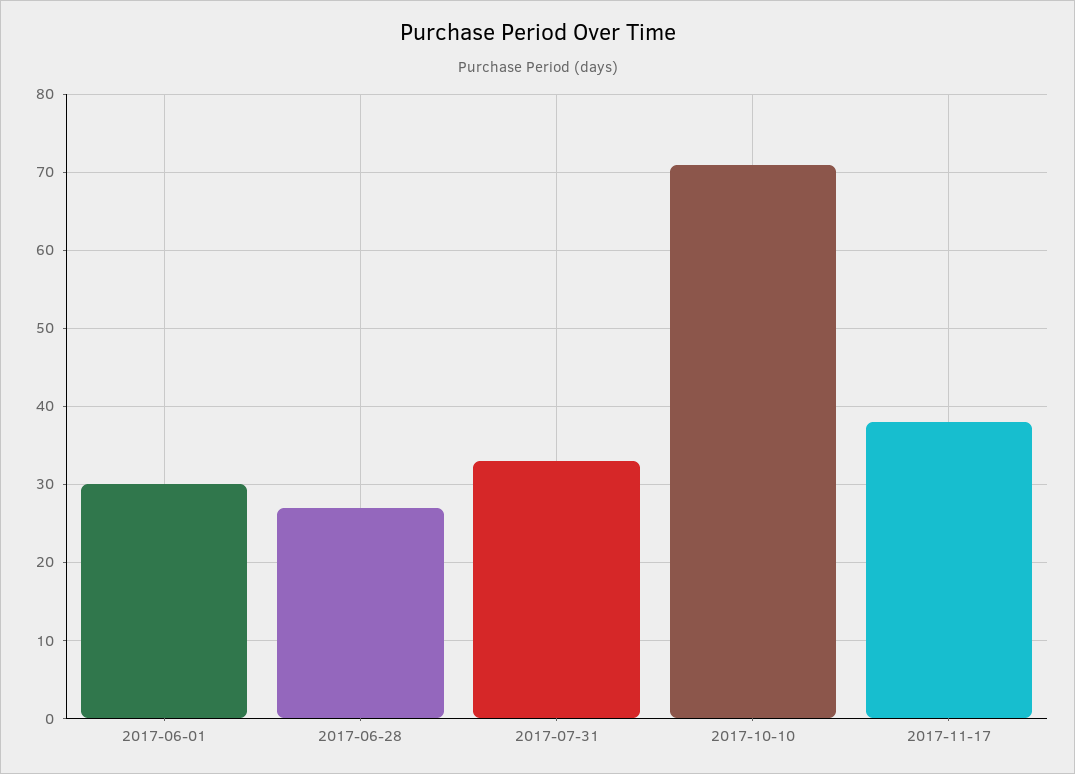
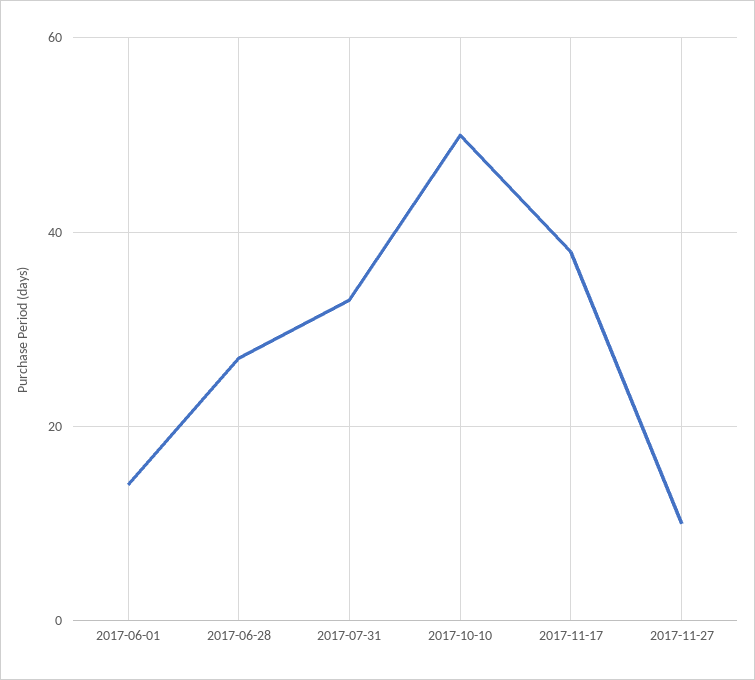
2017-06-01: 30 -> 15
2017-10-10: 71 -> 50
2017-11-27: none -> 10

